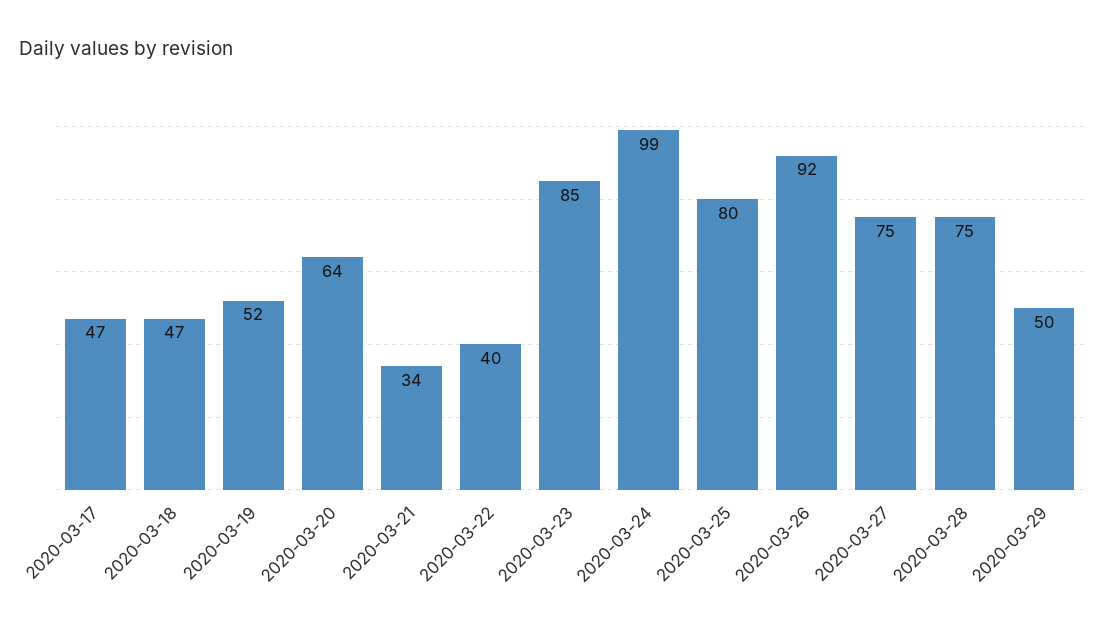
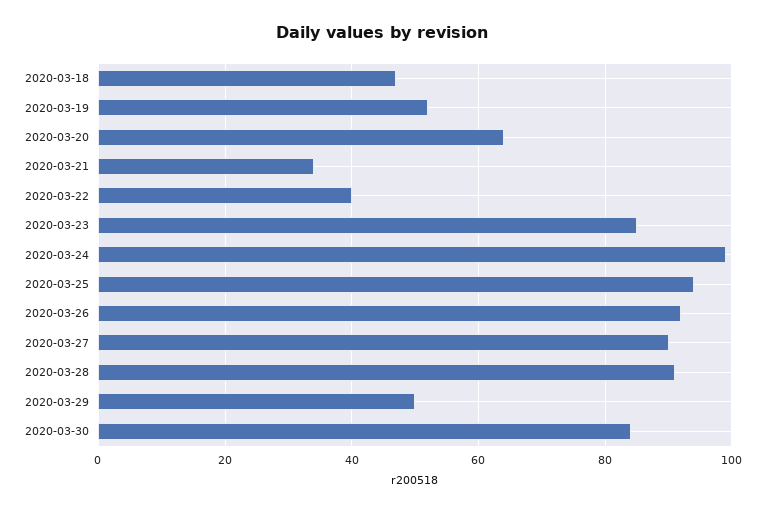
2020-03-17: 47 -> none
2020-03-25: 80 -> 95
2020-03-27: 75 -> 90
2020-03-28: 75 -> 90
2020-03-30: none -> 85

